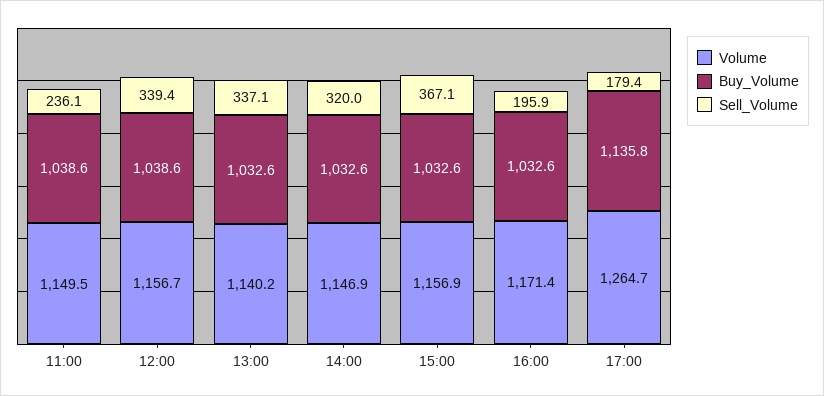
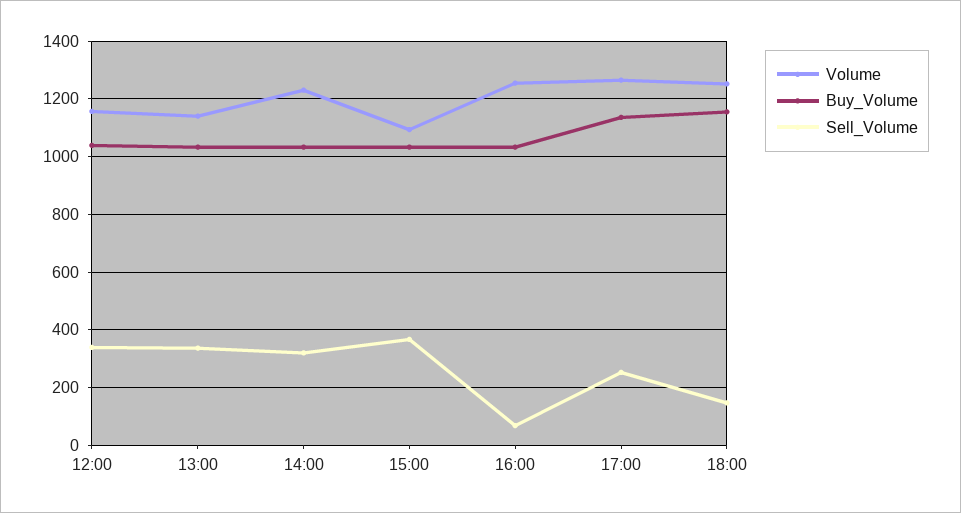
Volume, 11:00: 1149.5 -> none
Buy_Volume, 11:00: 1038.6 -> none
Sell_Volume, 11:00: 236.1 -> none
Volume, 14:00: 1146.9 -> 1225
Volume, 15:00: 1156.9 -> 1100
Volume, 16:00: 1171.4 -> 1250
Sell_Volume, 16:00: 195.9 -> 75
Sell_Volume, 17:00: 179.4 -> 250
Volume, 18:00: none -> 1250
Buy_Volume, 18:00: none -> 1150
Sell_Volume, 18:00: none -> 150

